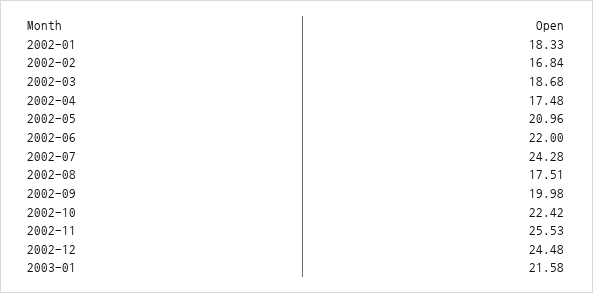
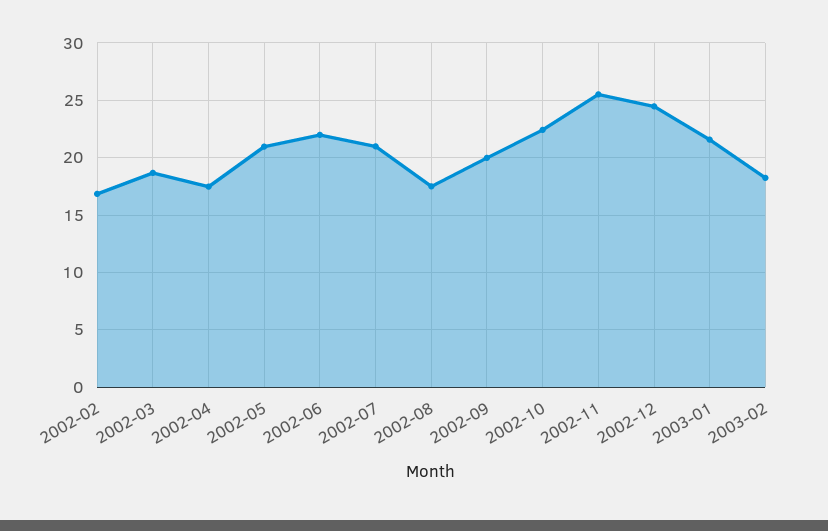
2002-01: 18.33 -> none
2002-07: 24.28 -> 21
2003-02: none -> 18

